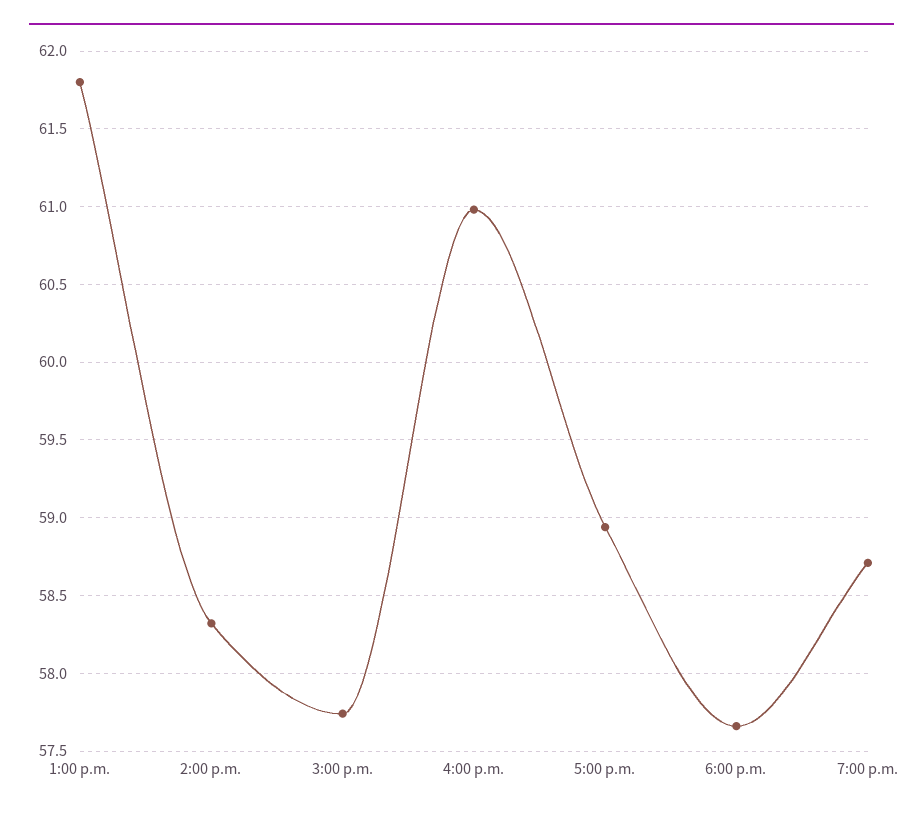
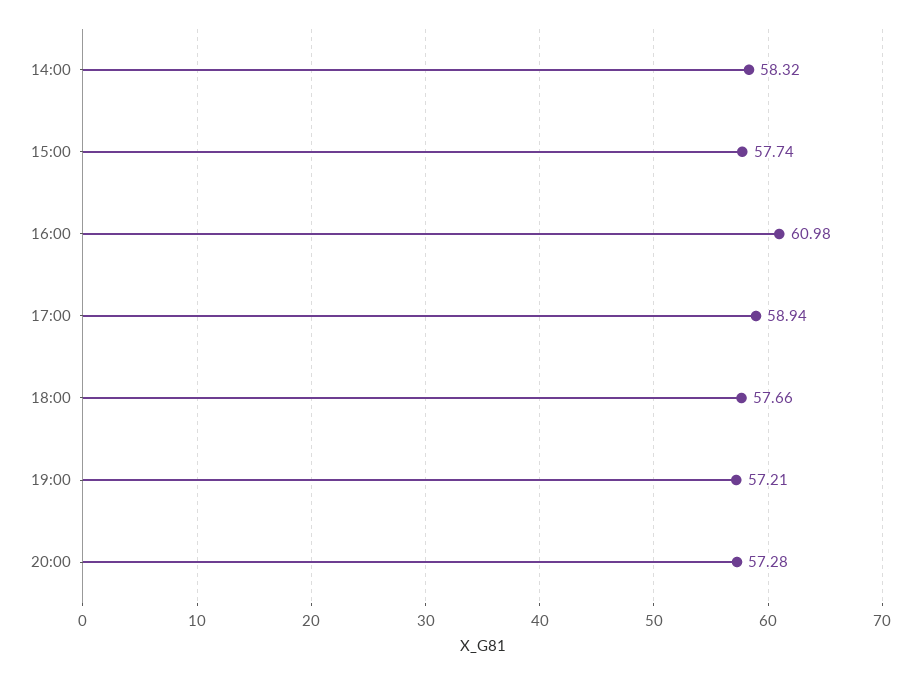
1:00 p.m.: 61.8 -> none
7:00 p.m.: 58.7 -> 57.21
20:00: none -> 57.28

